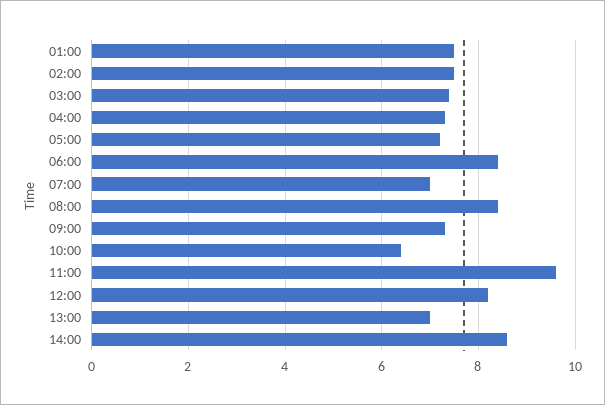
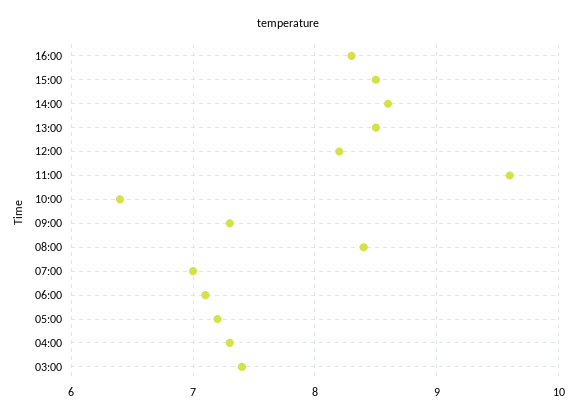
01:00: 7.5 -> none
02:00: 7.5 -> none
06:00: 8.5 -> 7.1
13:00: 7 -> 8.5
16:00: none -> 8.3
15:00: none -> 8.5

